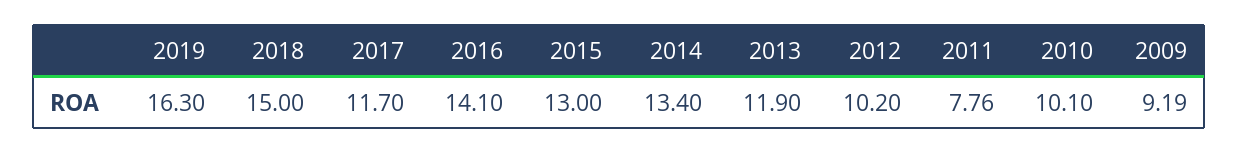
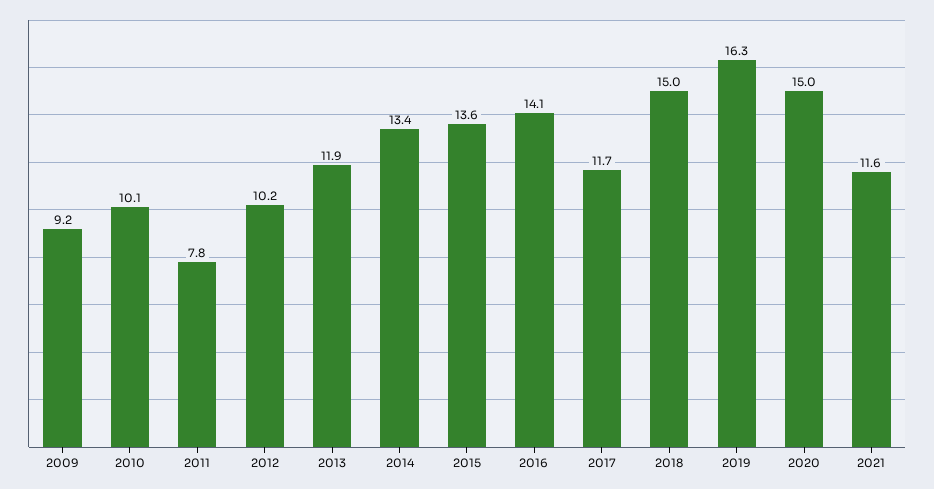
2015: 13 -> 13.6
2020: none -> 15
2021: none -> 11.6

